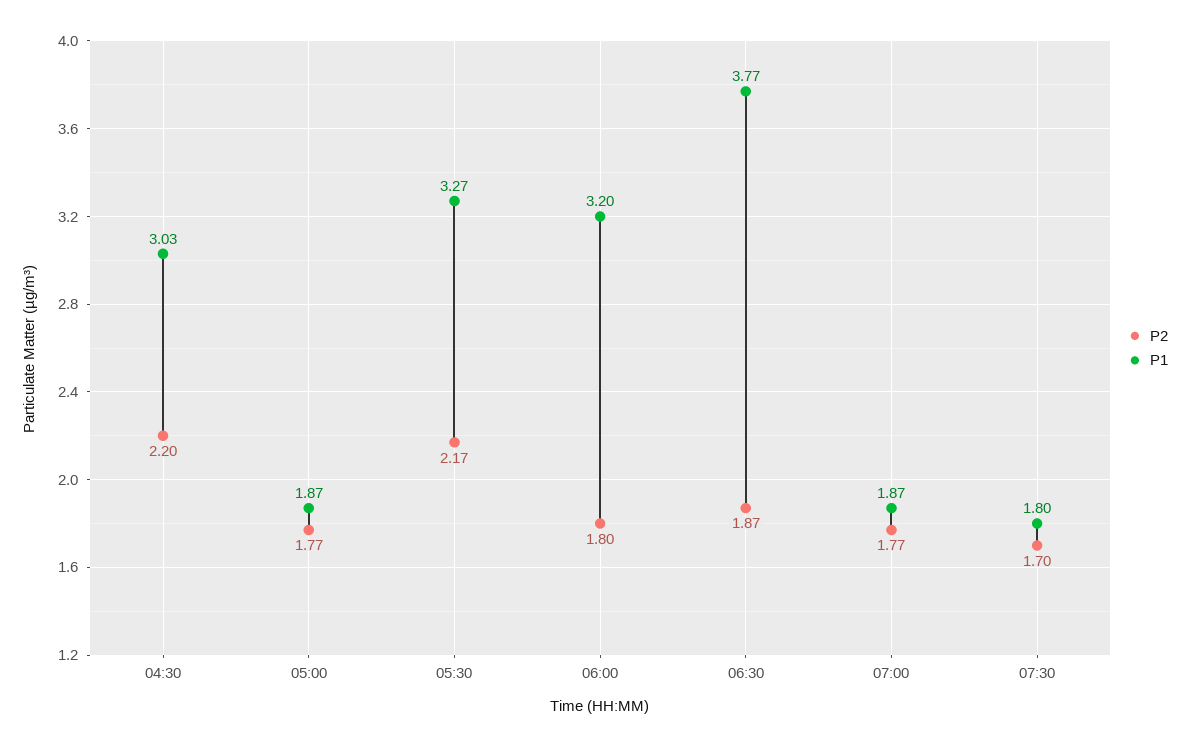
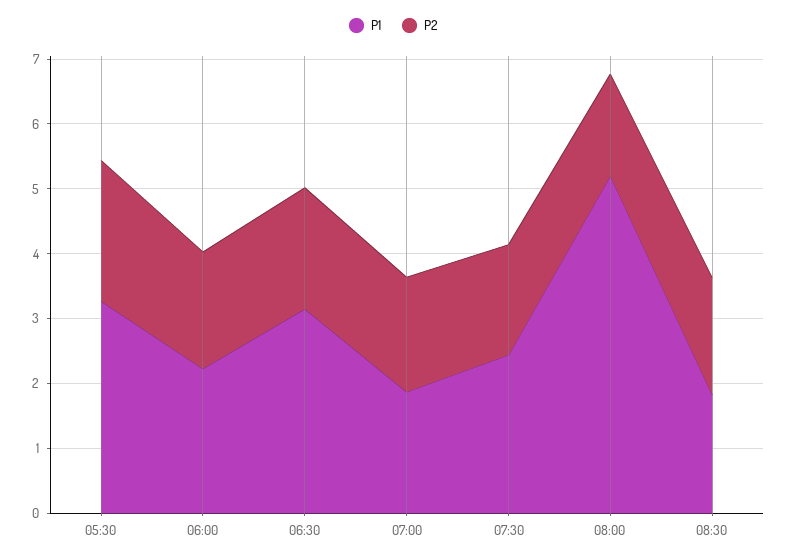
P2, 04:30: 2.2 -> none
P1, 04:30: 3.03 -> none
P2, 05:00: 1.77 -> none
P1, 05:00: 1.87 -> none
P1, 06:00: 3.2 -> 2.2
P1, 06:30: 3.77 -> 3.2
P1, 07:30: 1.8 -> 2.4
P1, 08:00: none -> 5.2
P2, 08:00: none -> 1.6
P1, 08:30: none -> 1.8
P2, 08:30: none -> 1.8

